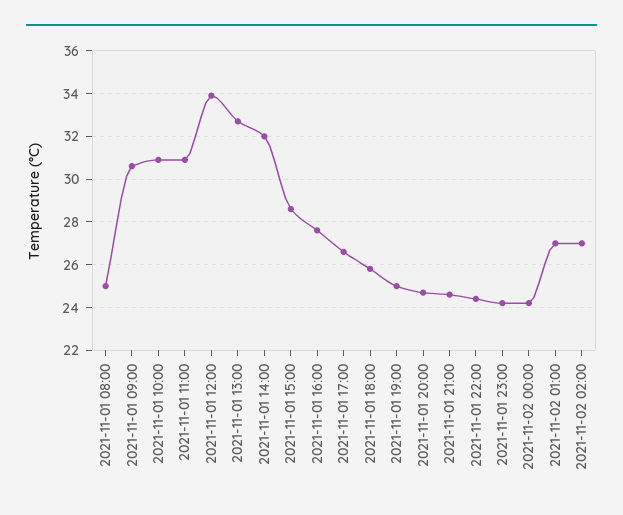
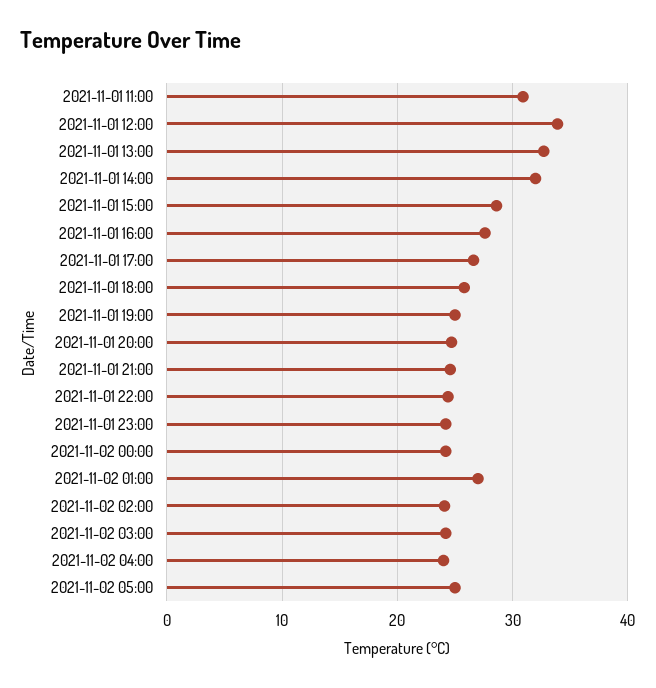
2021-11-01 08:00: 25 -> none
2021-11-01 09:00: 30.5 -> none
2021-11-01 10:00: 31 -> none
2021-11-02 02:00: 27 -> 24
2021-11-02 03:00: none -> 24
2021-11-02 04:00: none -> 24
2021-11-02 05:00: none -> 25

